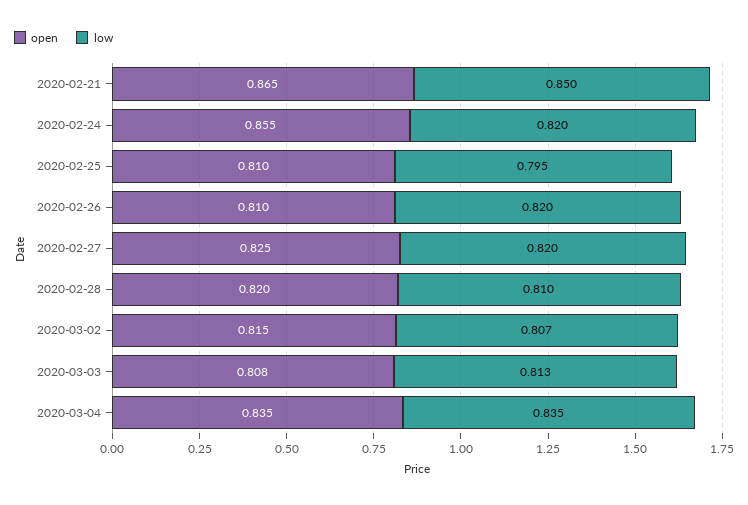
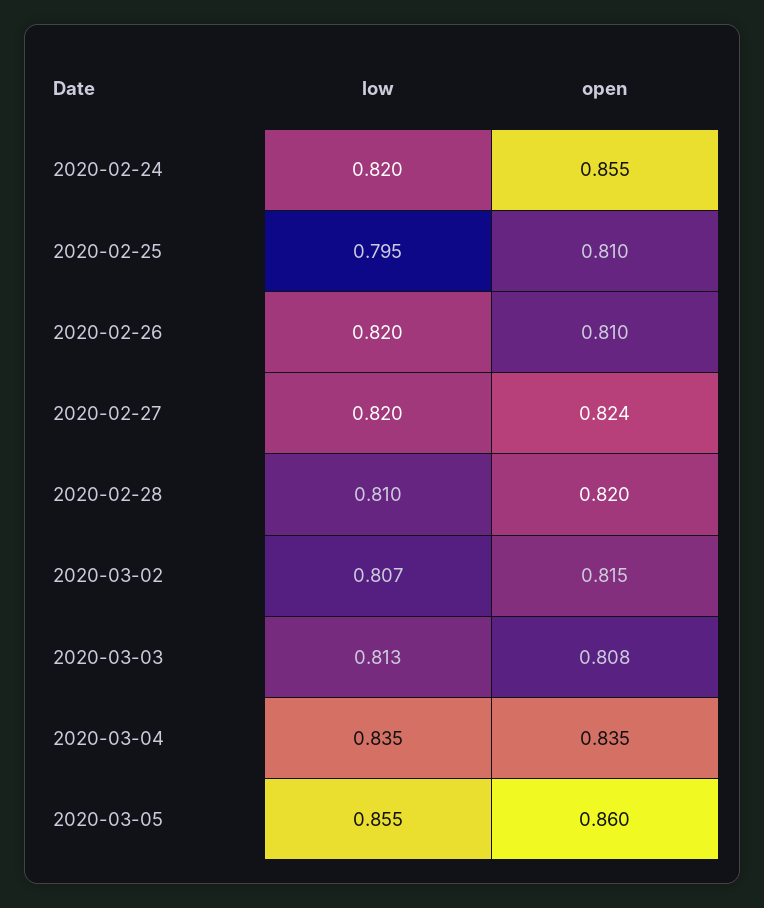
open, 2020-02-21: 0.865 -> none
low, 2020-02-21: 0.85 -> none
open, 2020-02-27: 0.825 -> 0.824
low, 2020-03-05: none -> 0.855
open, 2020-03-05: none -> 0.86

